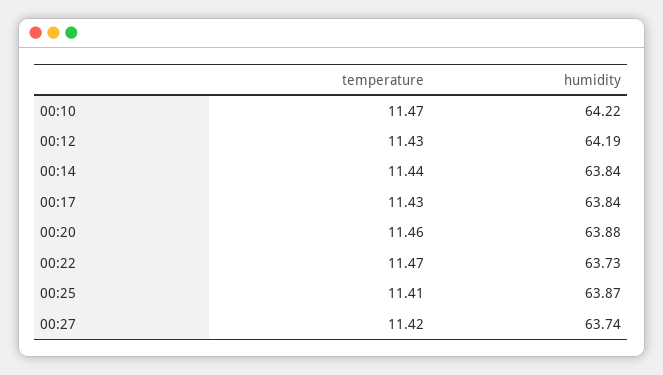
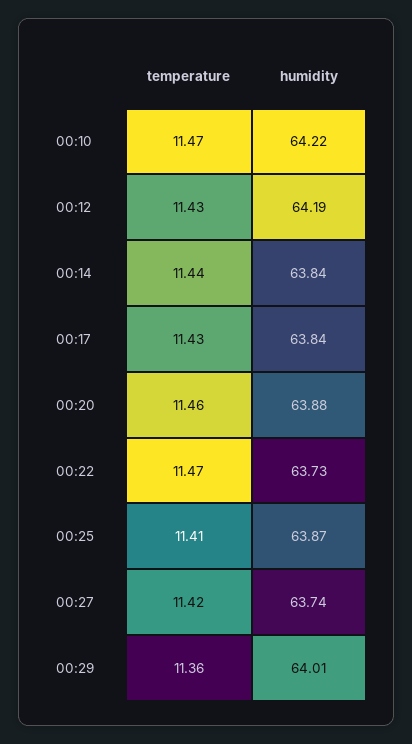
temperature, 00:29: none -> 11.36
humidity, 00:29: none -> 64.01

